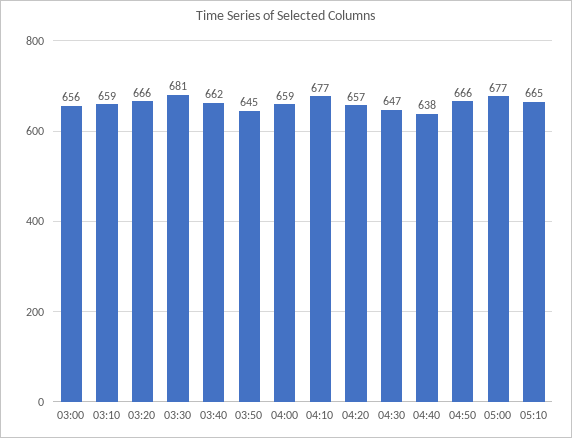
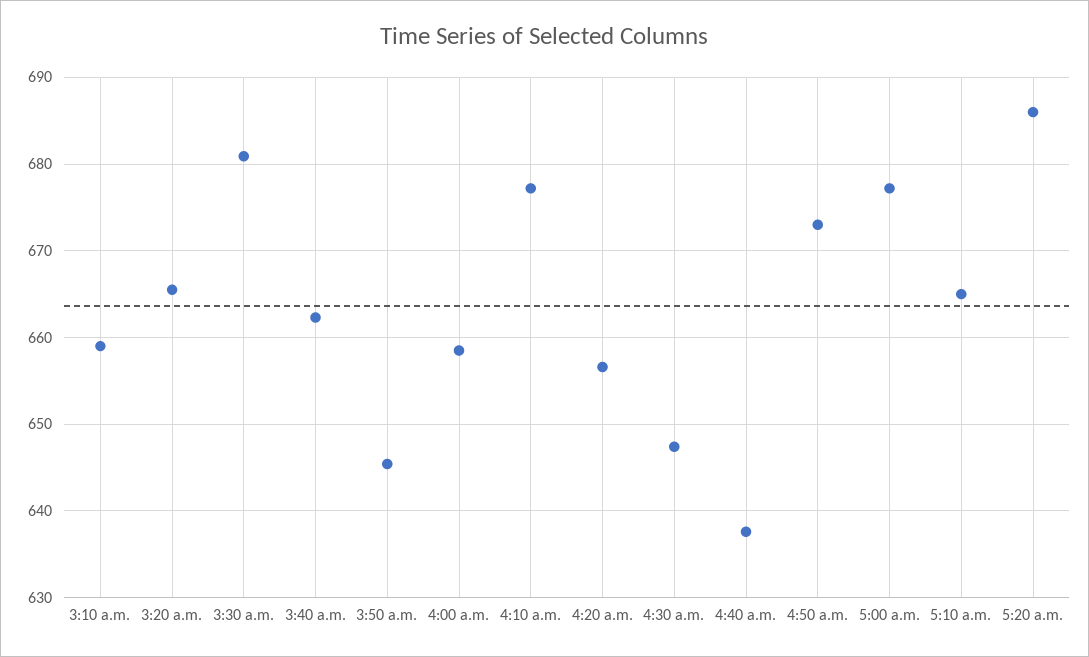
03:00: 656 -> none
04:50: 666 -> 673
5:20 a.m.: none -> 686

